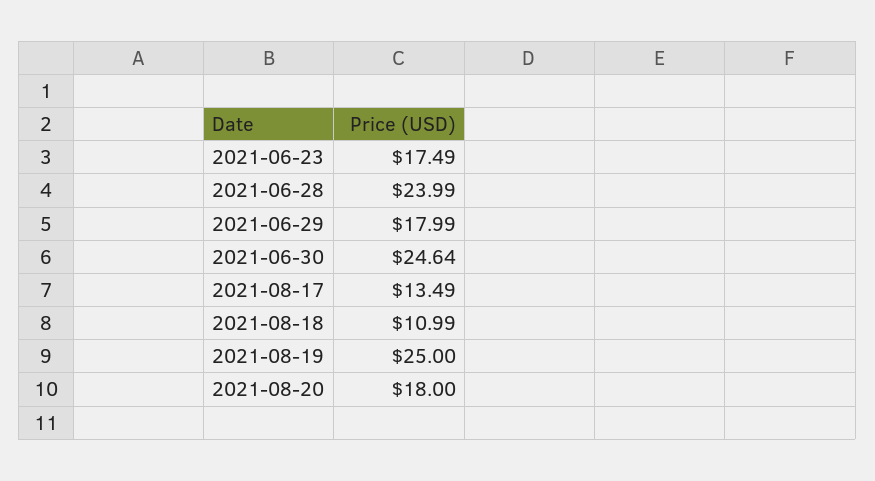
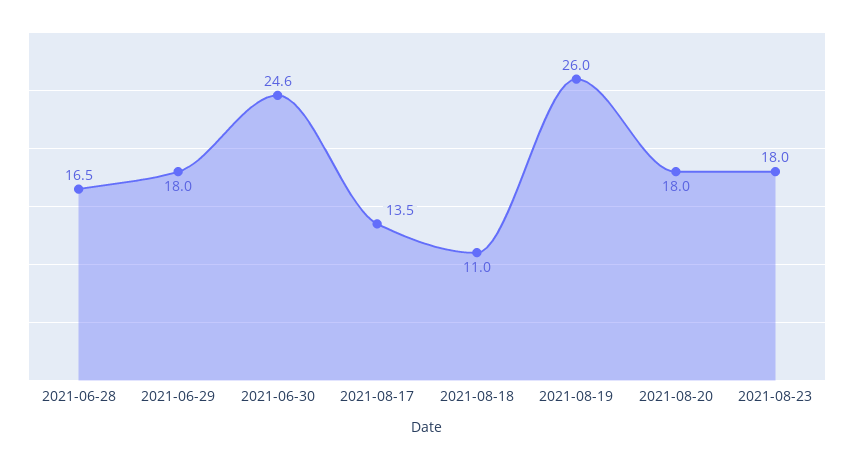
2021-06-23: 17.49 -> none
2021-06-28: 23.99 -> 16.5
2021-08-19: 25 -> 26
2021-08-23: none -> 18

